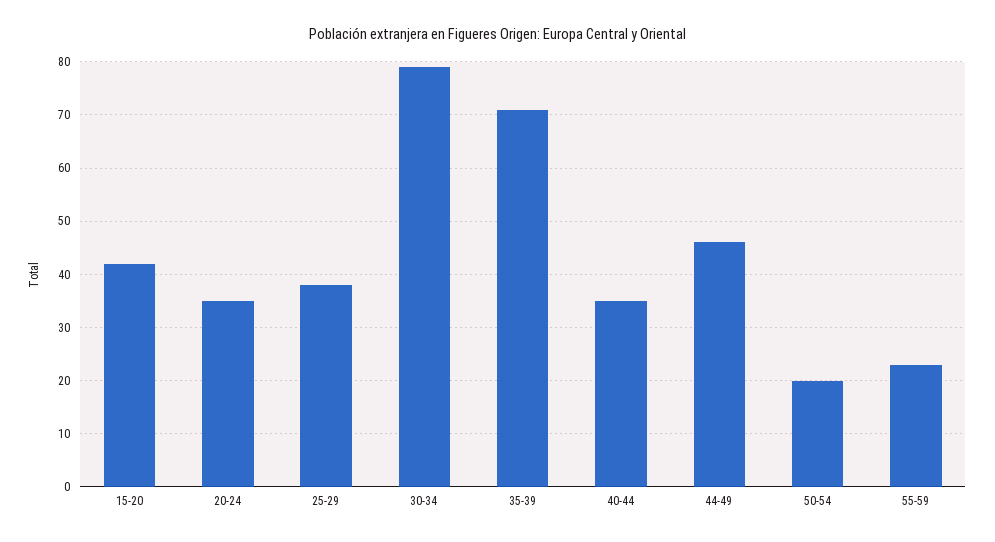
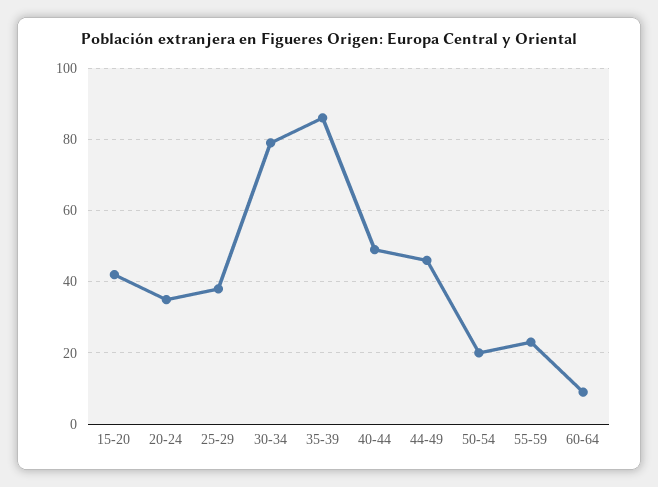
35-39: 70 -> 85
40-44: 35 -> 50
60-64: none -> 10

